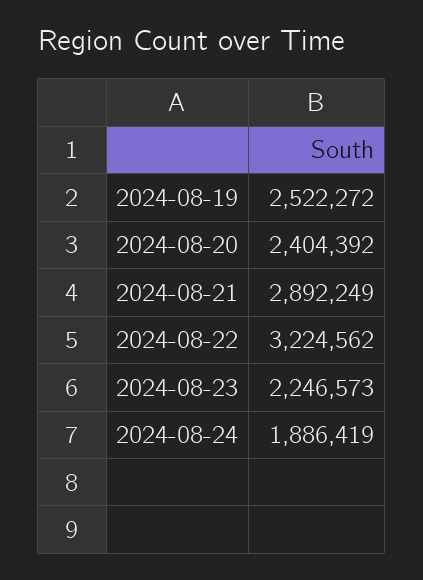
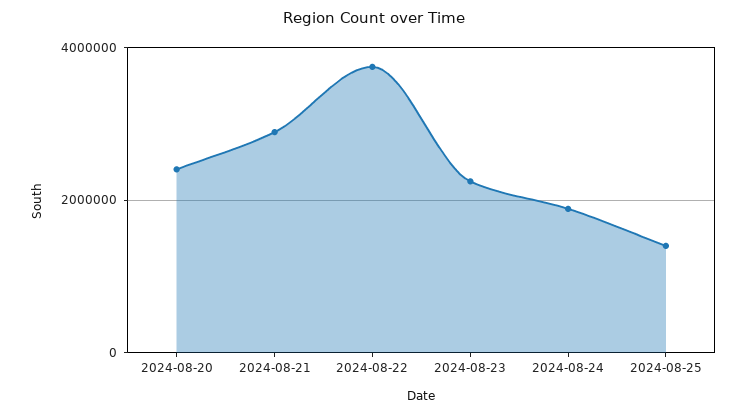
2024-08-19: 2522272 -> none
2024-08-22: 3224562 -> 3800000
2024-08-25: none -> 1400000

